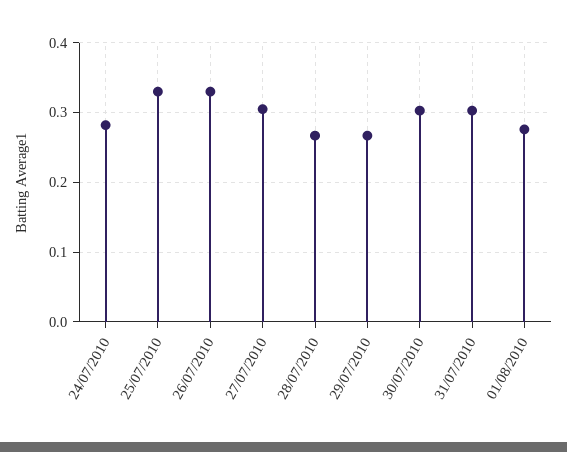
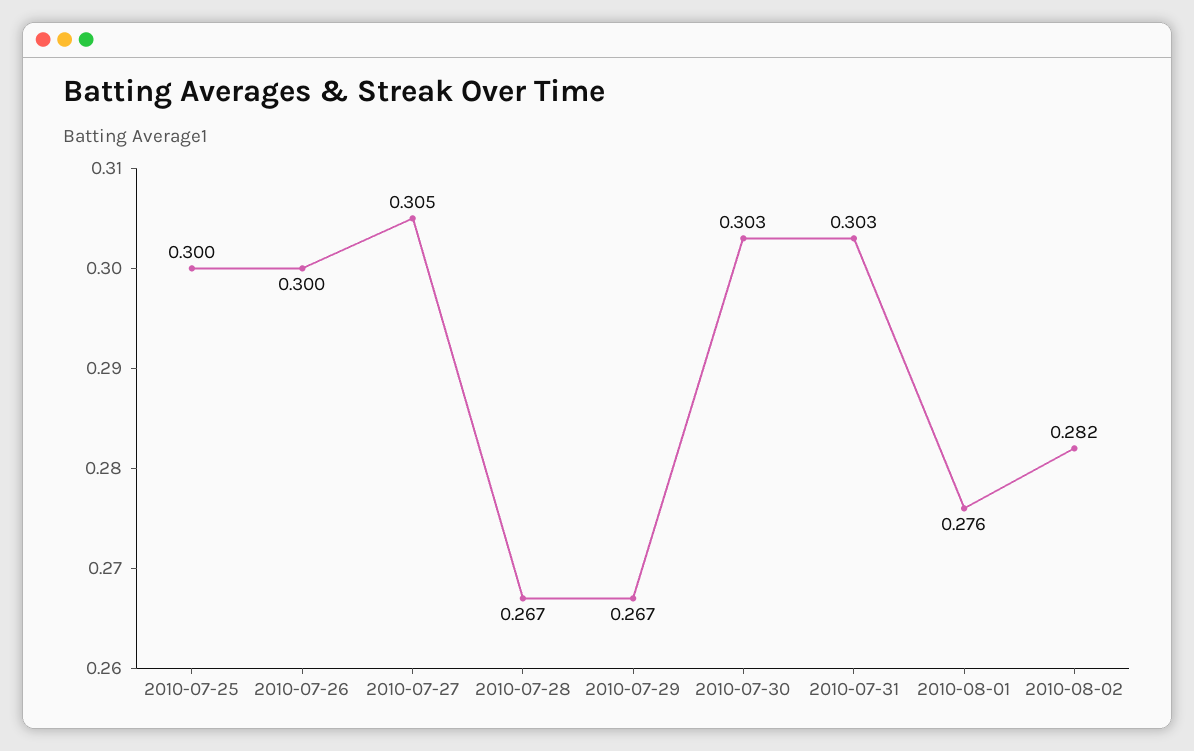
24/07/2010: 0.28 -> none
25/07/2010: 0.33 -> 0.3
26/07/2010: 0.33 -> 0.3
2010-08-02: none -> 0.282

